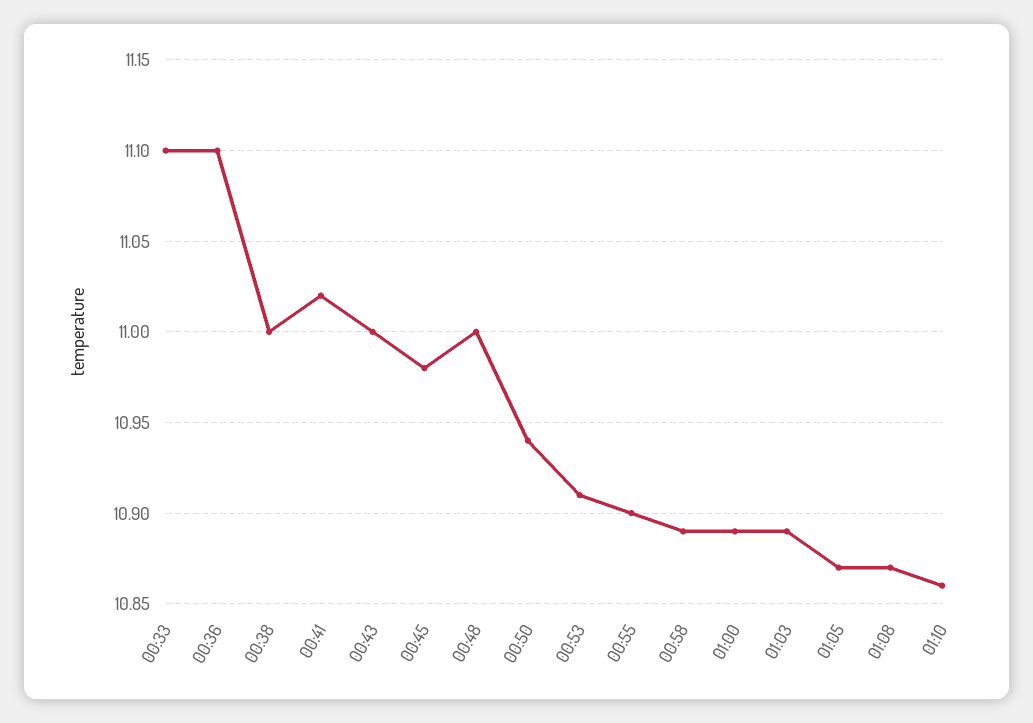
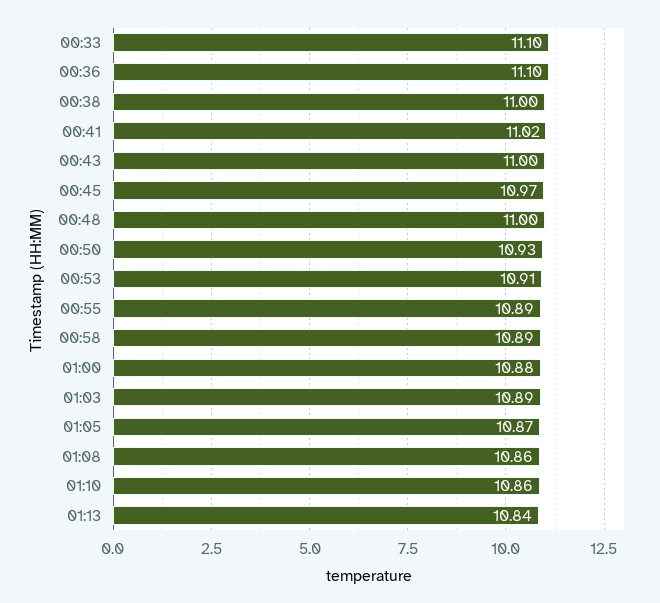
00:45: 10.98 -> 10.97
00:50: 10.94 -> 10.93
00:55: 10.9 -> 10.89
01:00: 10.89 -> 10.88
01:08: 10.87 -> 10.86
01:13: none -> 10.84

